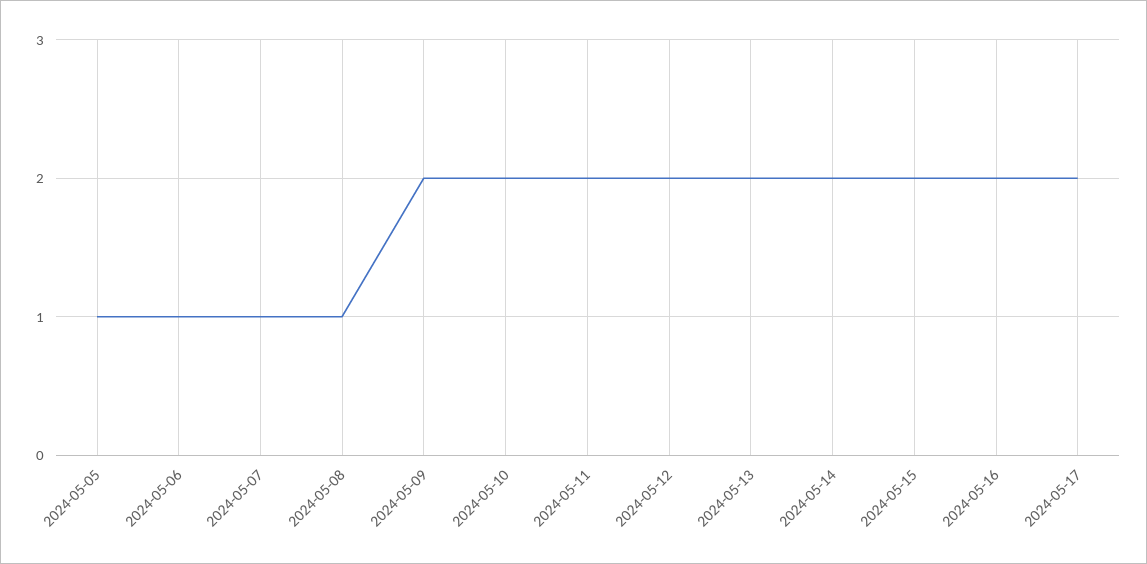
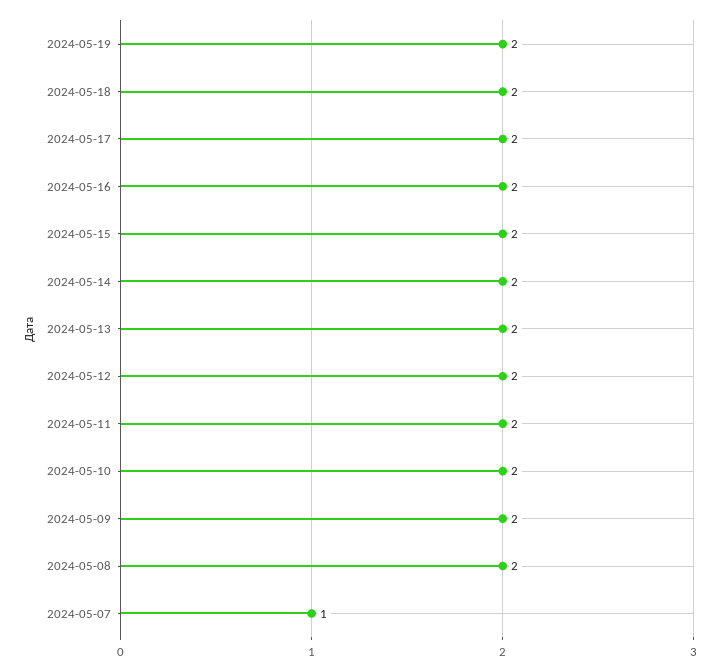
2024-05-05: 1 -> none
2024-05-06: 1 -> none
2024-05-08: 1 -> 2
2024-05-19: none -> 2
2024-05-18: none -> 2

